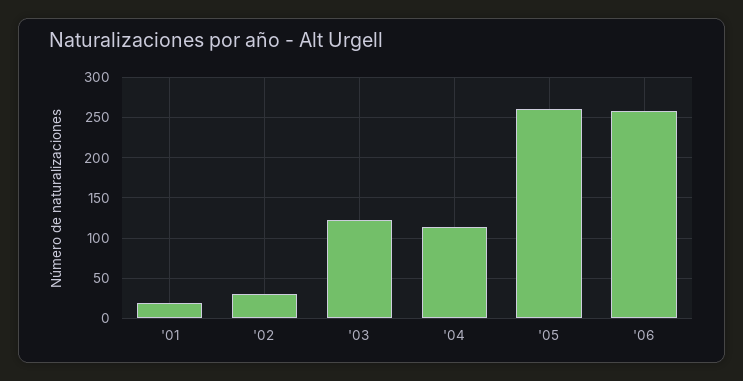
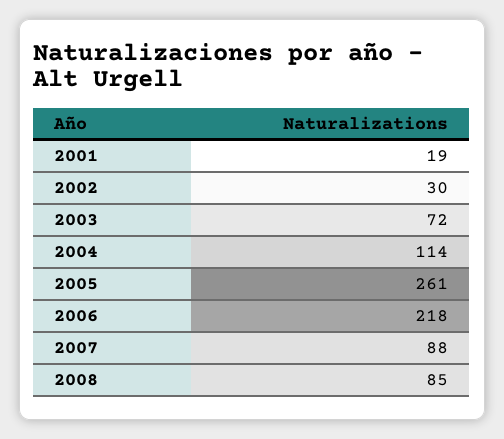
'03: 120 -> 72
'06: 260 -> 218
2007: none -> 88
2008: none -> 85

